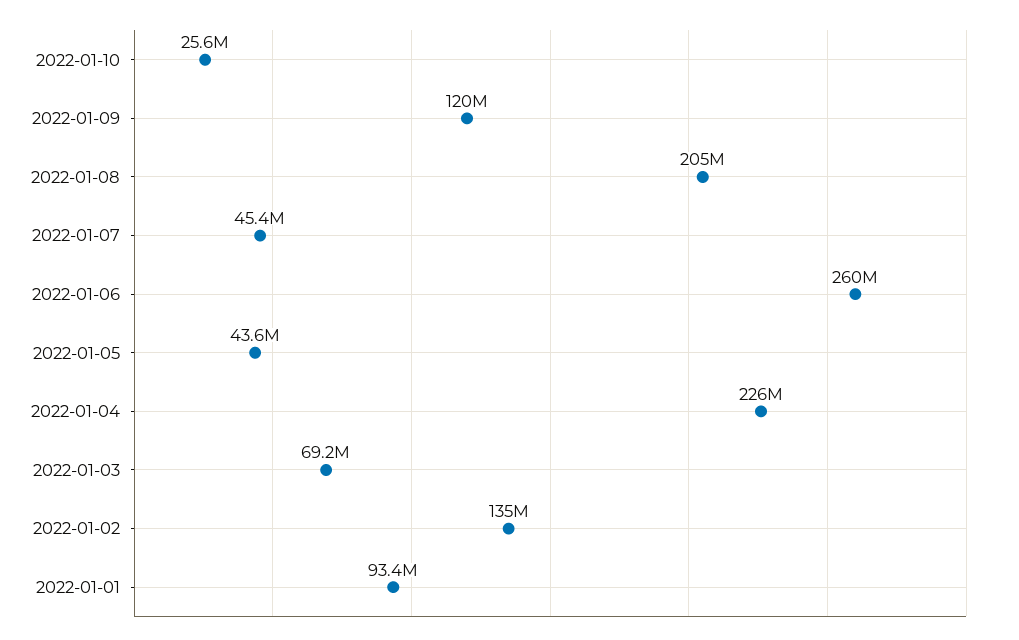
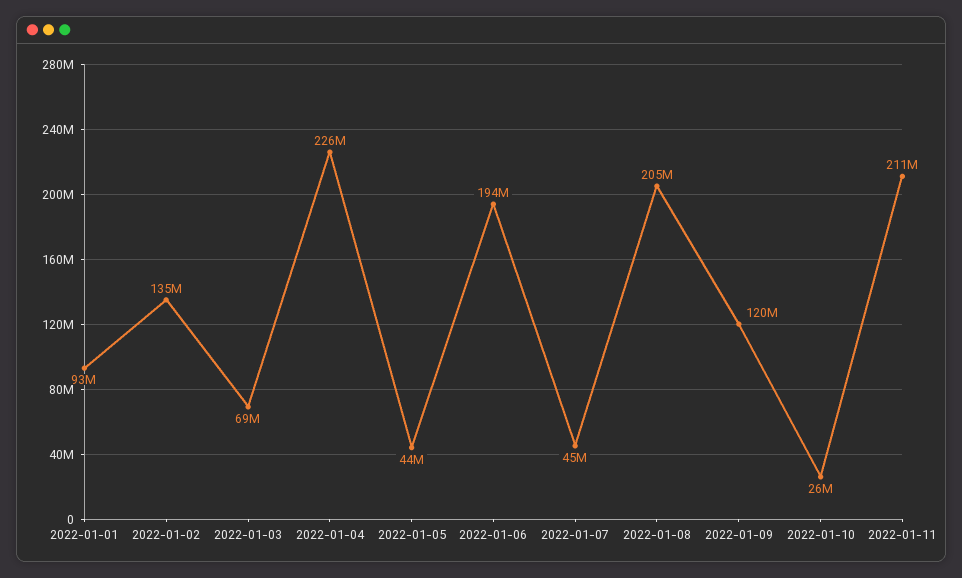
2022-01-06: 260000000 -> 194000000
2022-01-11: none -> 211000000

